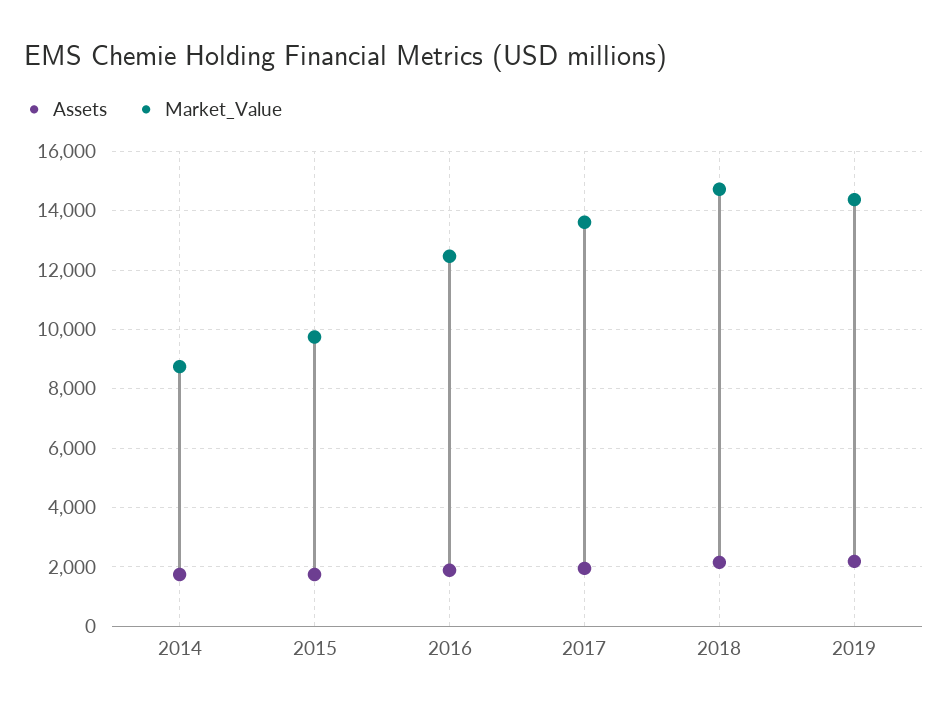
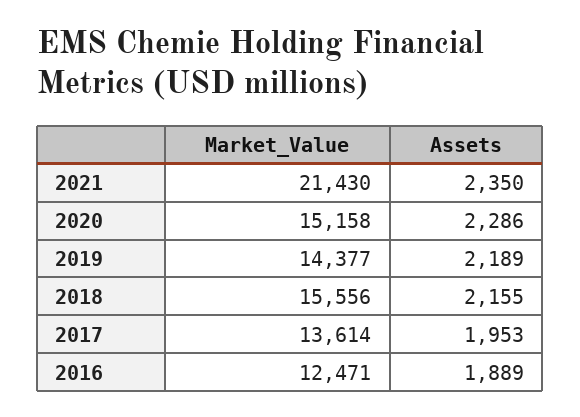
Assets, 2014: 1750 -> none
Market_Value, 2014: 8750 -> none
Assets, 2015: 1750 -> none
Market_Value, 2015: 9750 -> none
Market_Value, 2018: 14750 -> 15556
Market_Value, 2021: none -> 21430
Assets, 2021: none -> 2350
Market_Value, 2020: none -> 15158
Assets, 2020: none -> 2286

